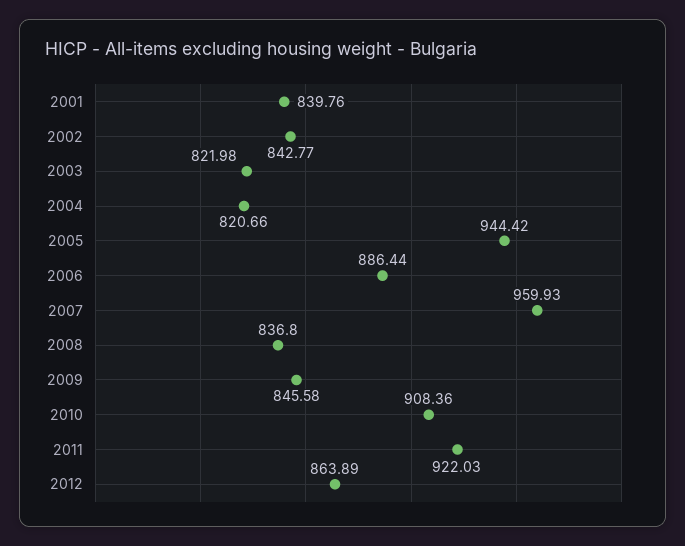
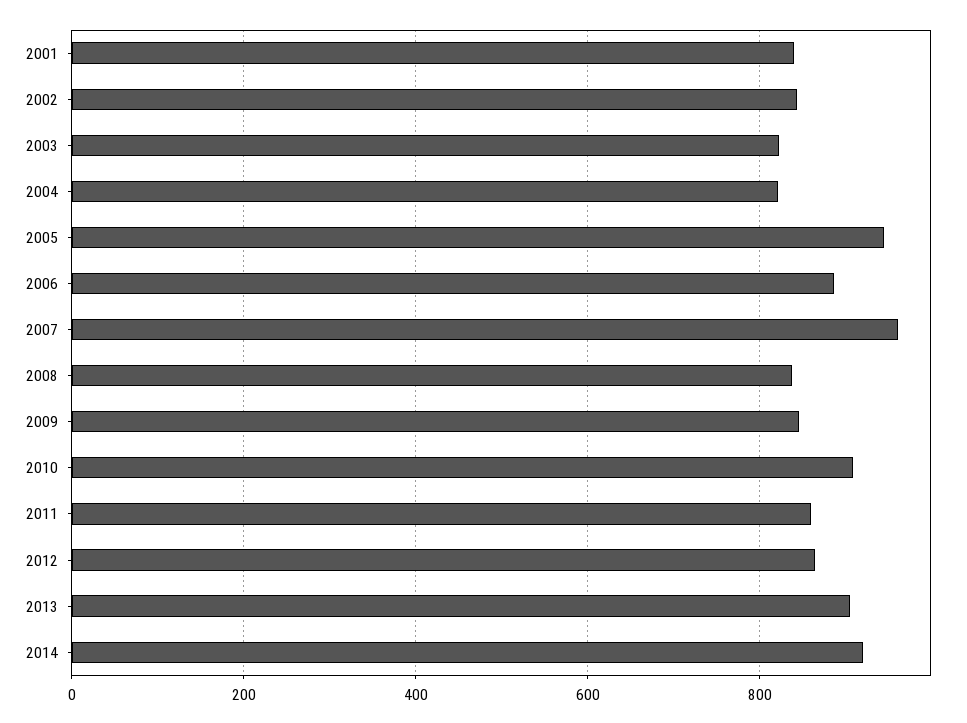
2011: 922.03 -> 860
2013: none -> 900
2014: none -> 920

